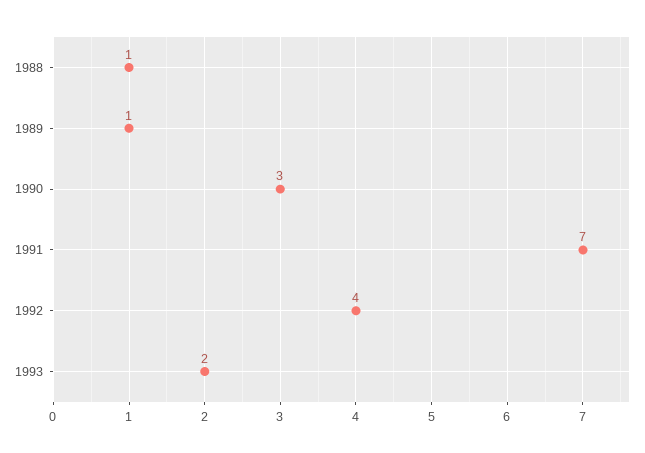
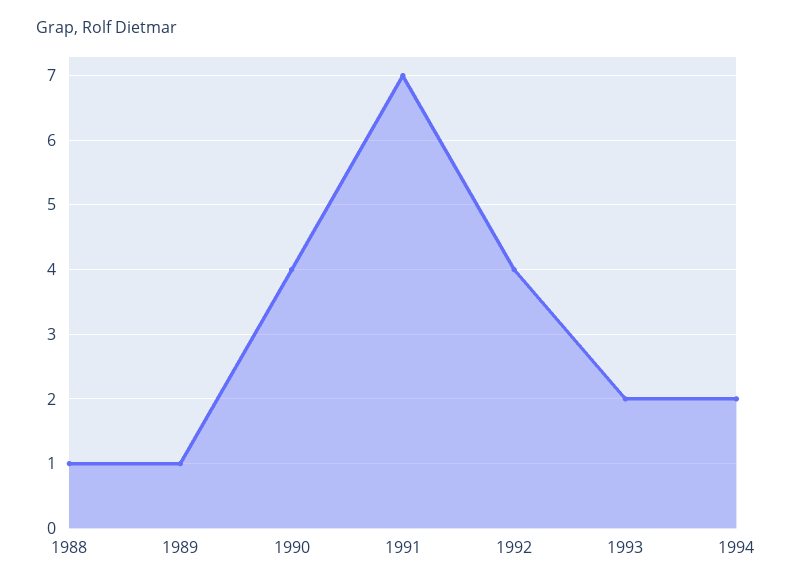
1990: 3 -> 4
1994: none -> 2

